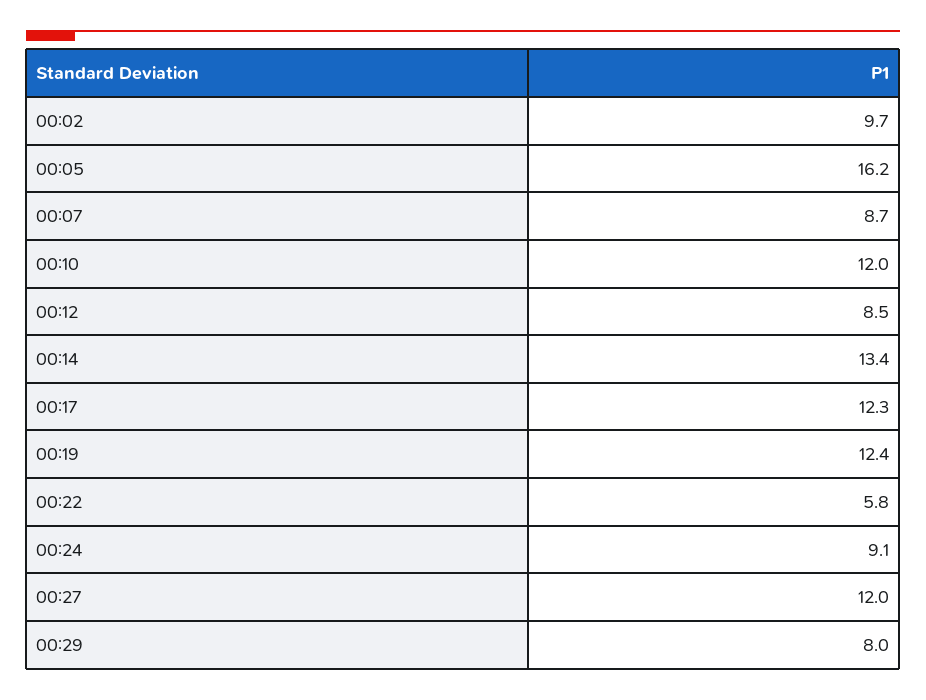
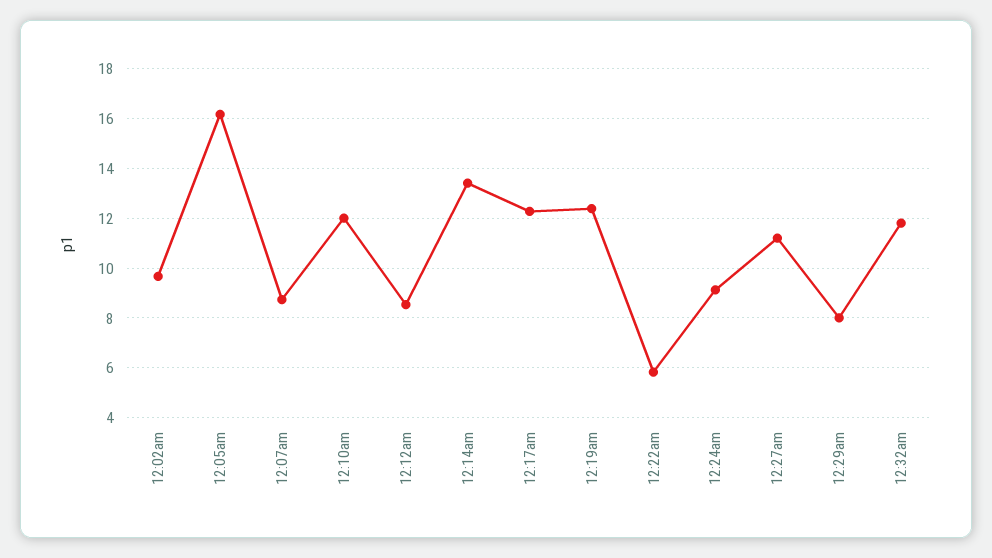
00:27: 12 -> 11.25
12:32am: none -> 11.75

